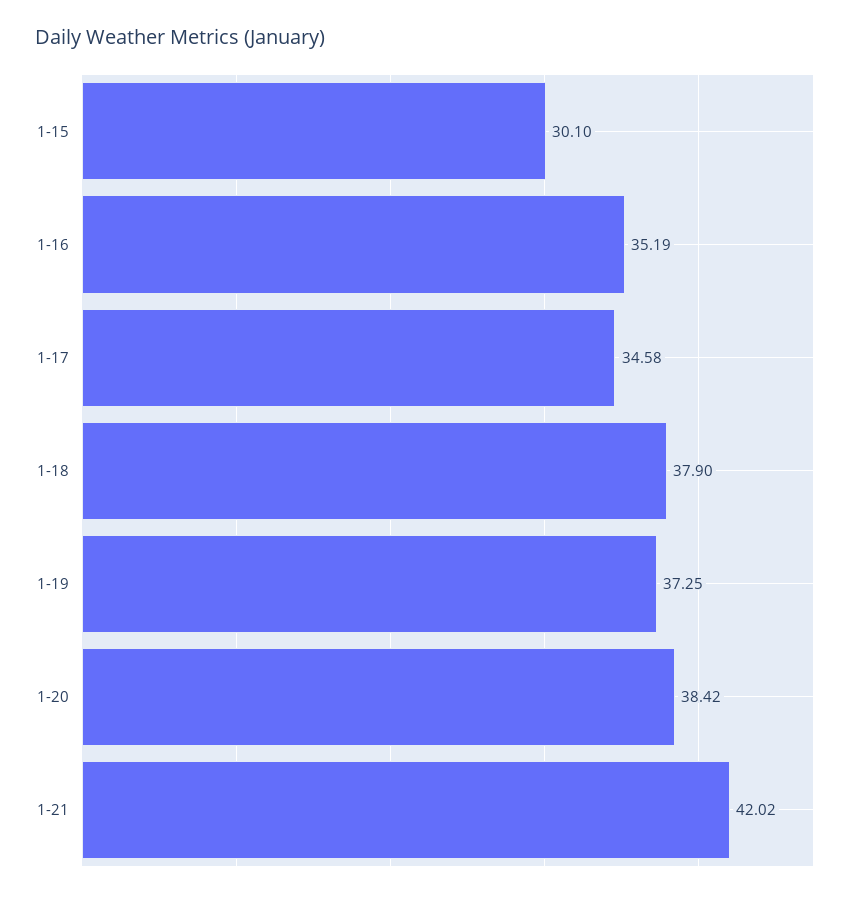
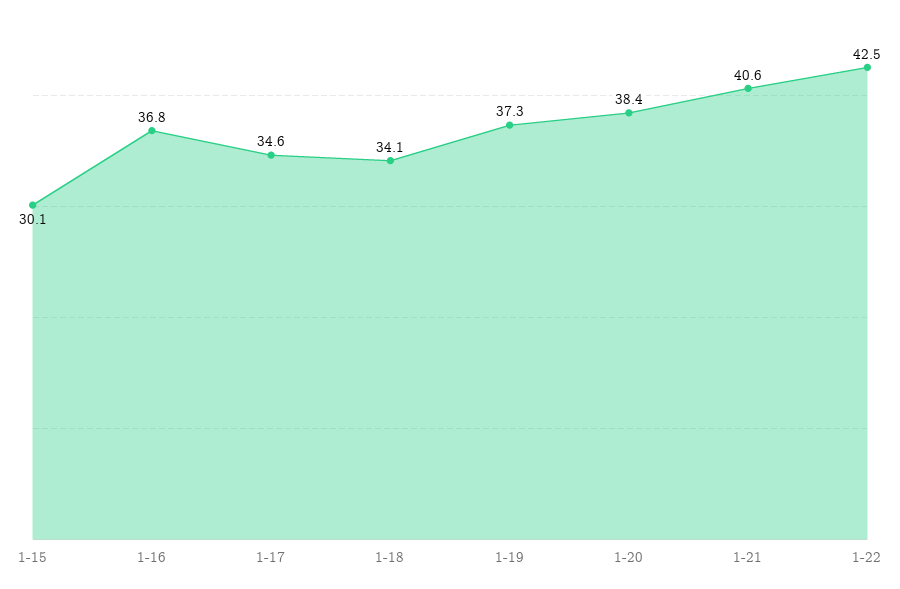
1-16: 35.19 -> 36.8
1-18: 37.9 -> 34.1
1-21: 42.02 -> 40.6
1-22: none -> 42.5

